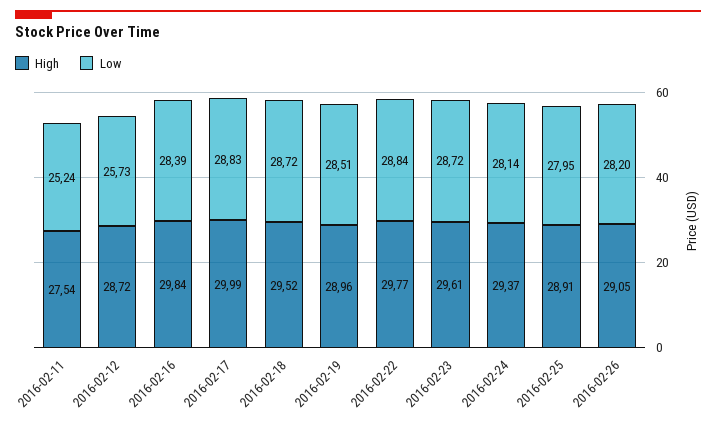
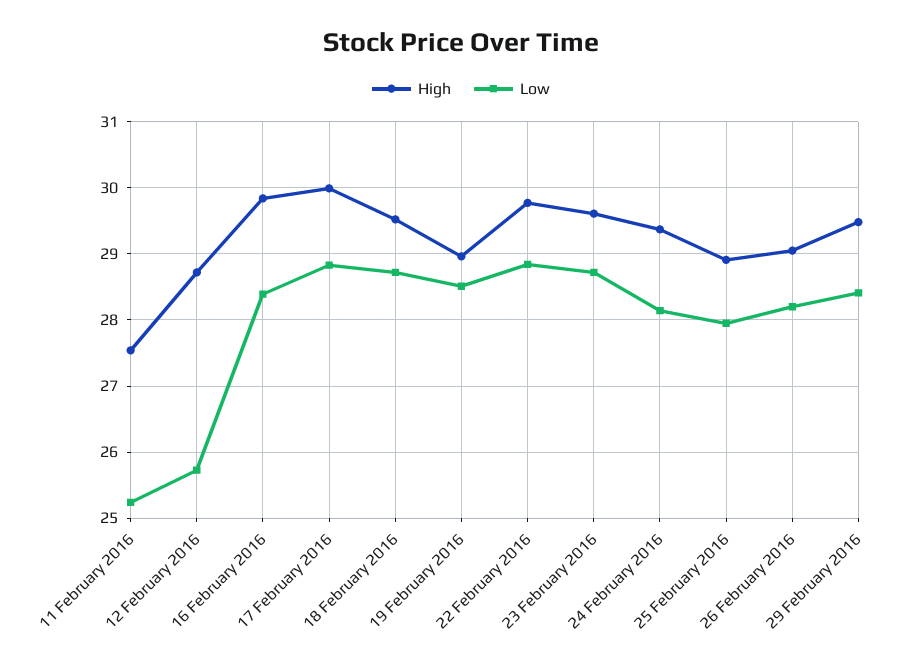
High, 29 February 2016: none -> 29.5
Low, 29 February 2016: none -> 28.4

